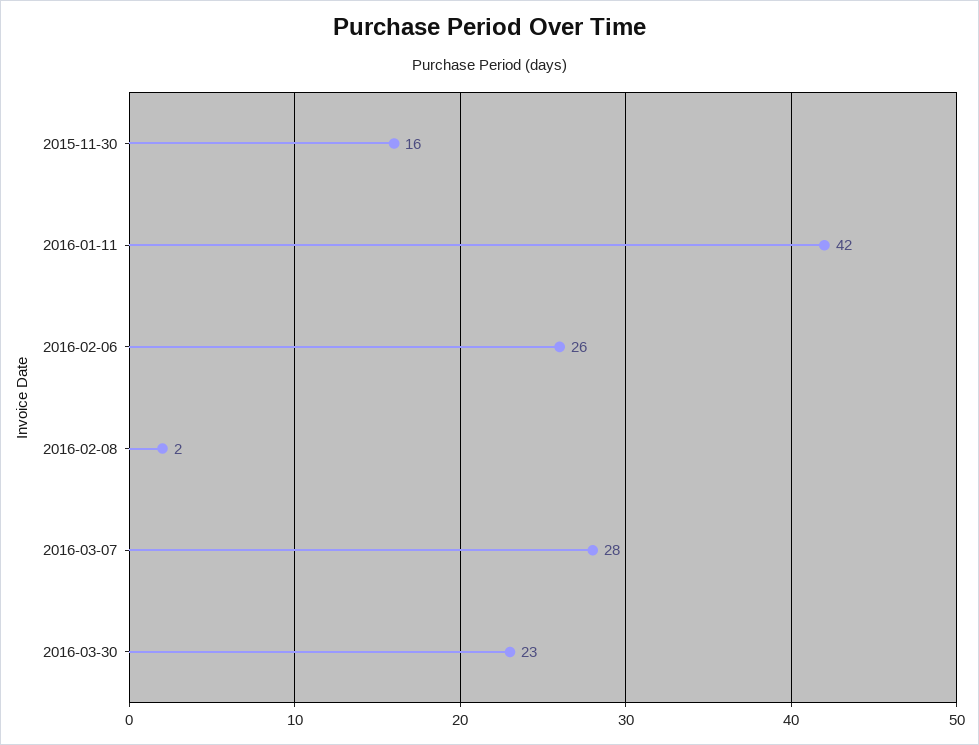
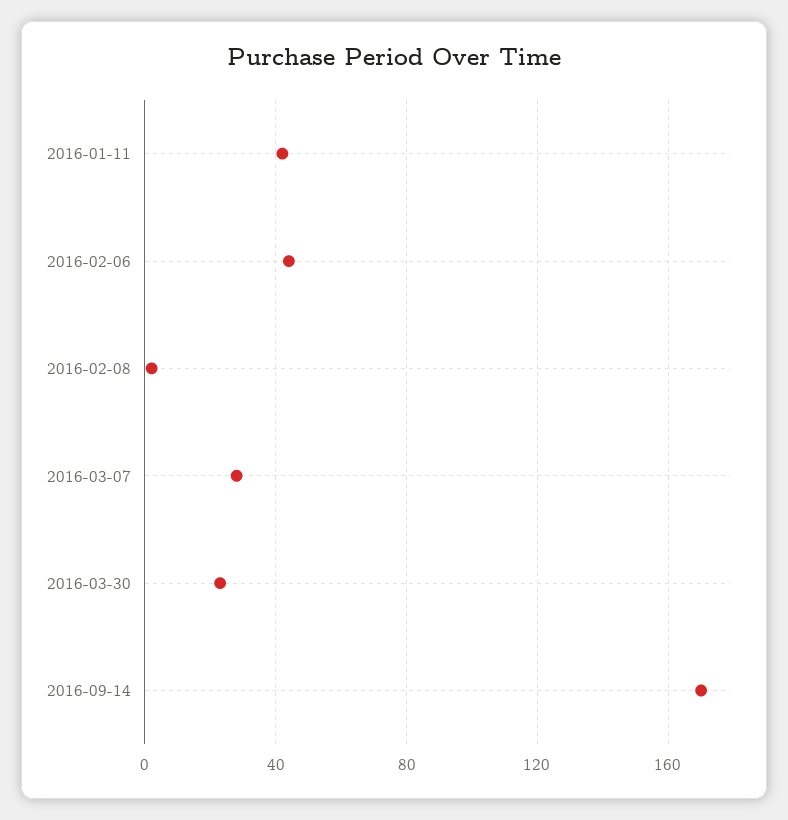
2015-11-30: 16 -> none
2016-02-06: 26 -> 45
2016-09-14: none -> 170

